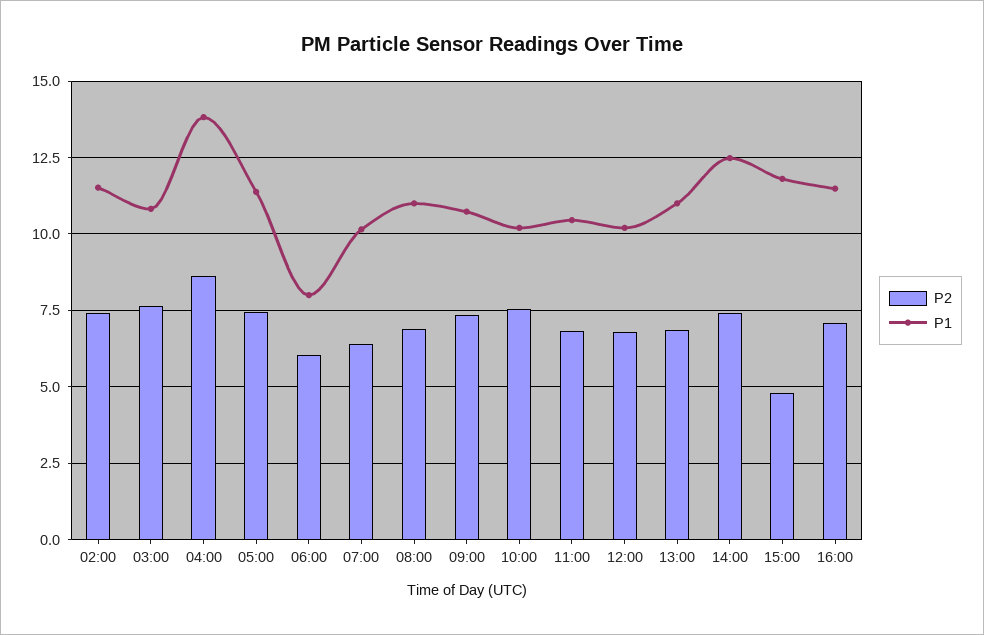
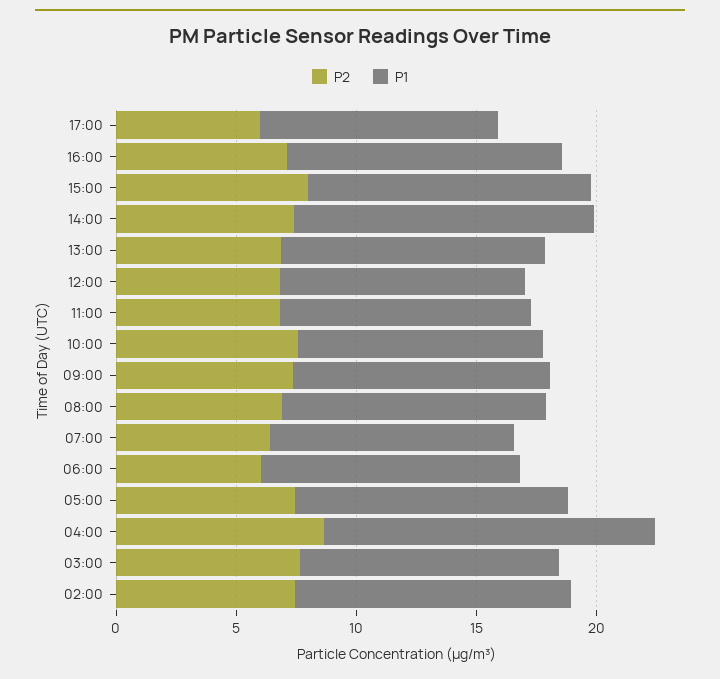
P1, 06:00: 8 -> 11
P2, 15:00: 4.75 -> 8
P2, 17:00: none -> 6
P1, 17:00: none -> 10

